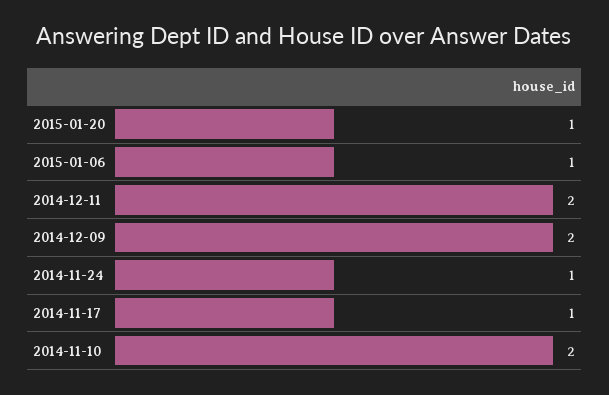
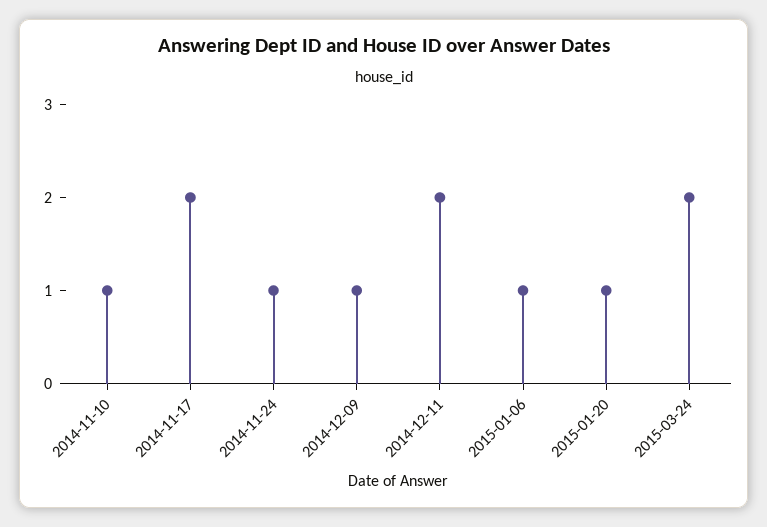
2014-12-09: 2 -> 1
2014-11-17: 1 -> 2
2014-11-10: 2 -> 1
2015-03-24: none -> 2

